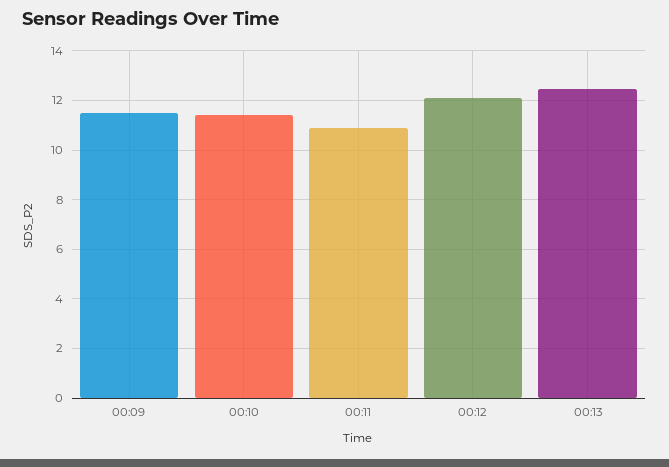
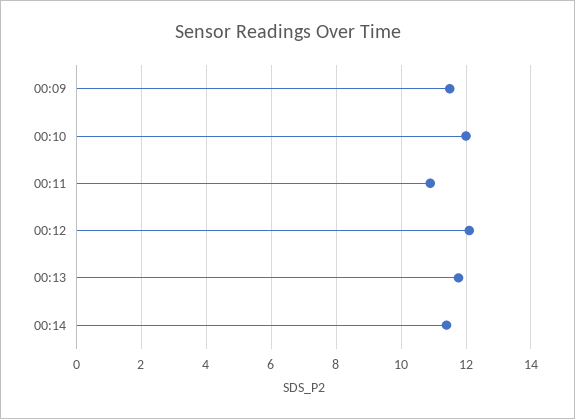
00:10: 11.5 -> 12
00:13: 12.5 -> 11.8
00:14: none -> 11.4

